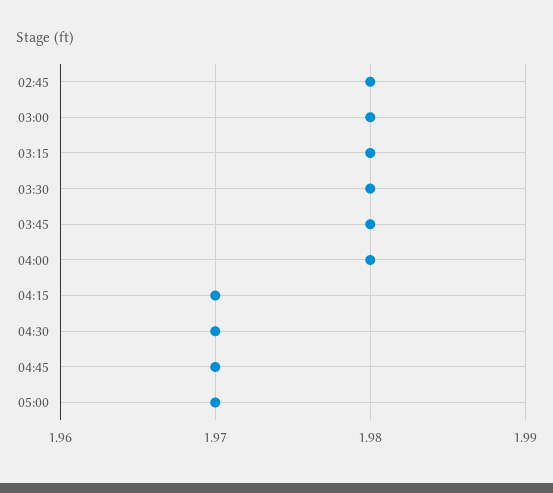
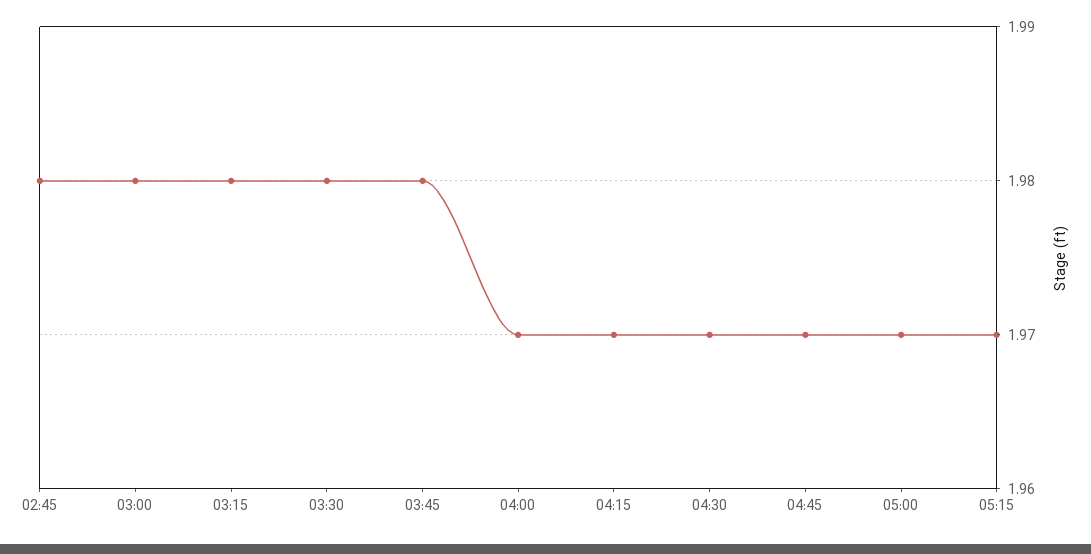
04:00: 1.98 -> 1.97
05:15: none -> 1.97

